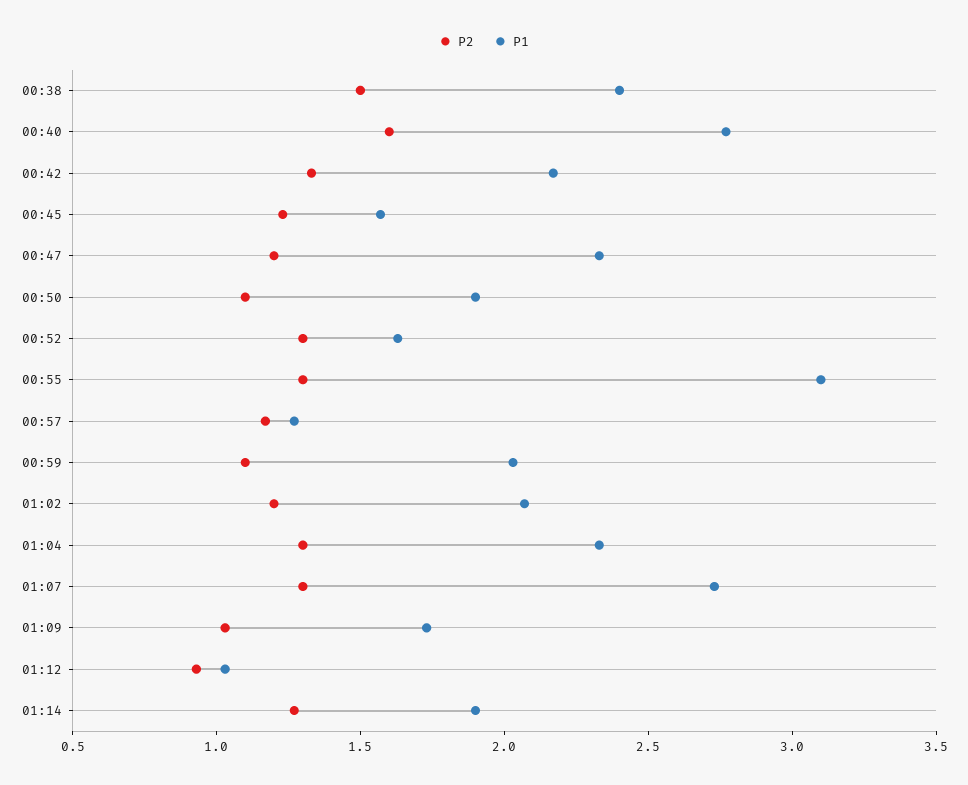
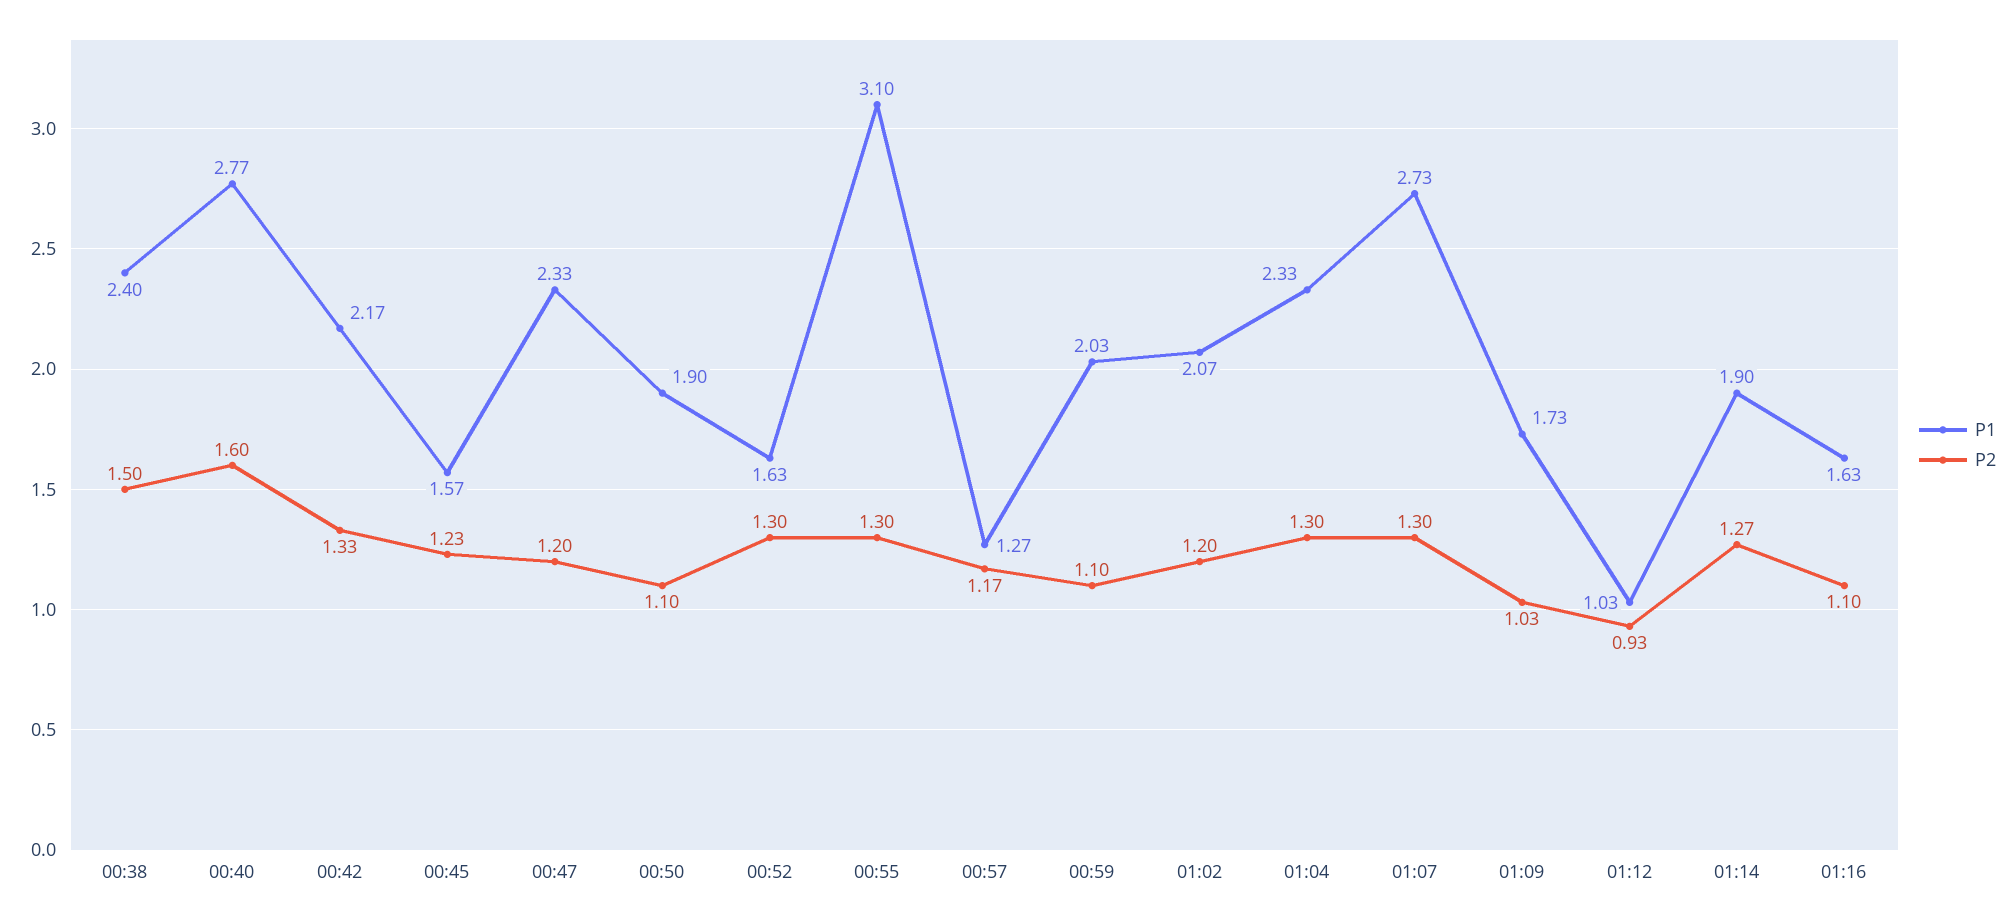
P1, 01:16: none -> 1.63
P2, 01:16: none -> 1.1

